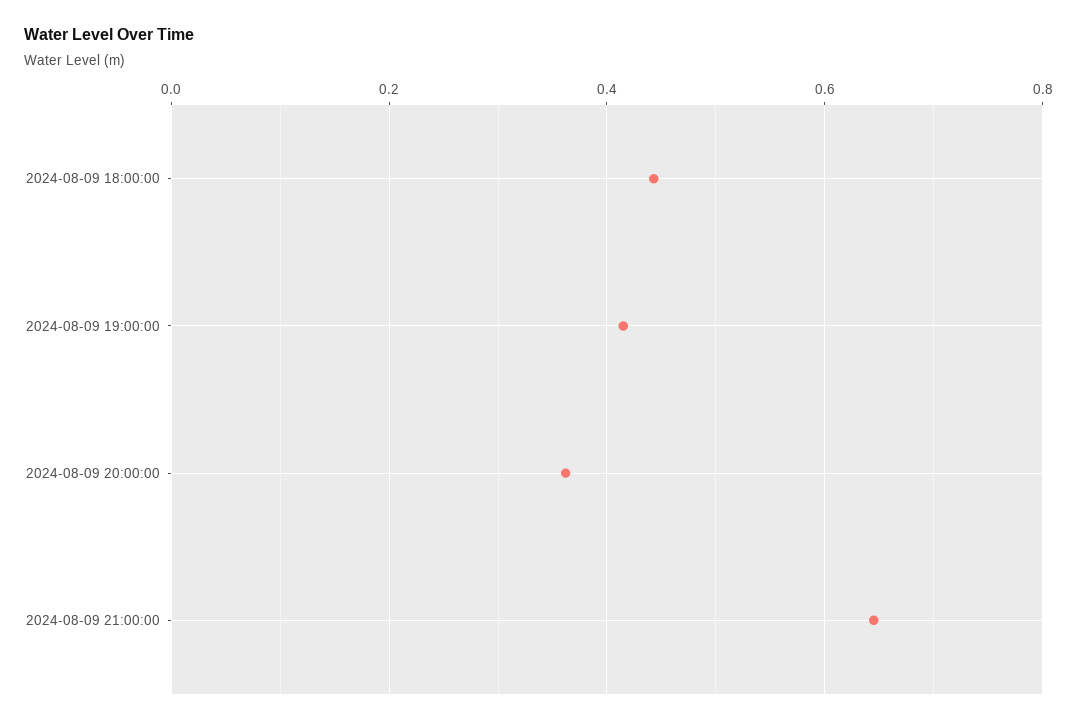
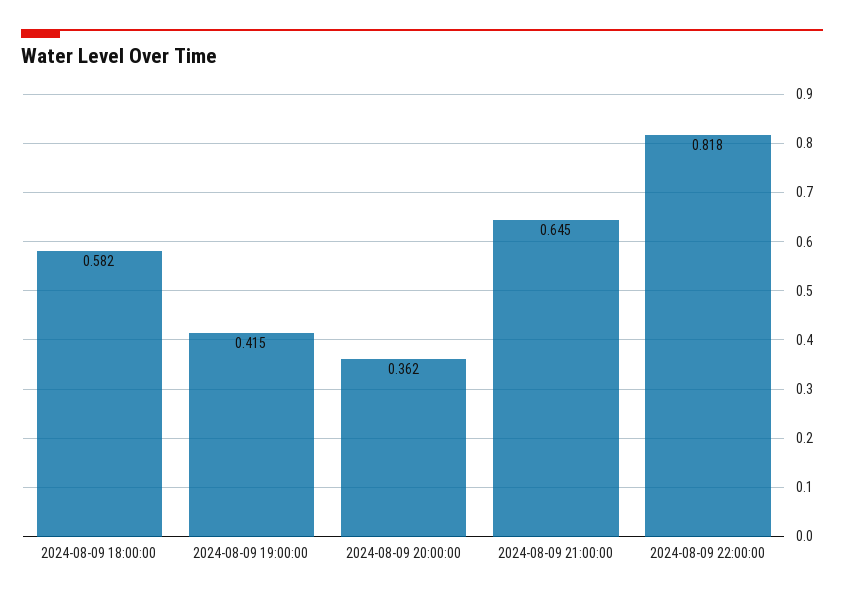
2024-08-09 18:00:00: 0.44 -> 0.582
2024-08-09 22:00:00: none -> 0.818

